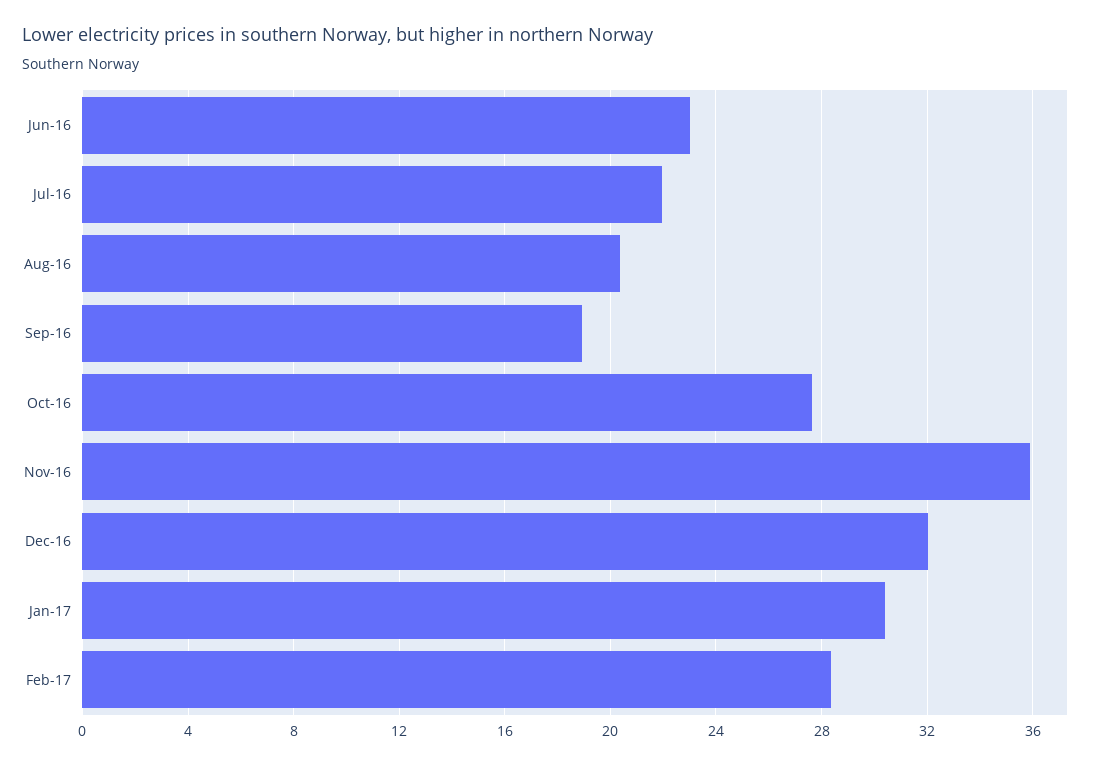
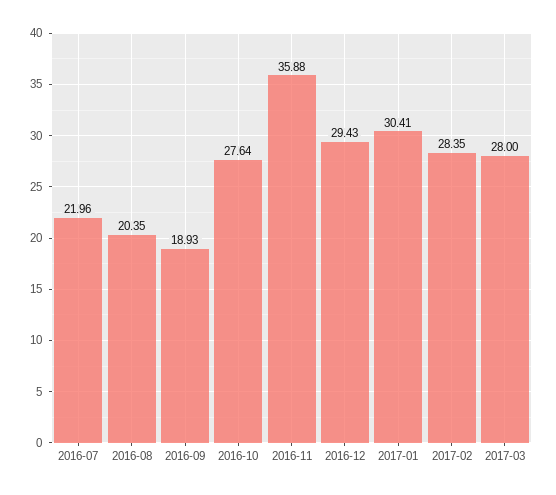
Jun-16: 23 -> none
Dec-16: 32 -> 29.43
2017-03: none -> 28

